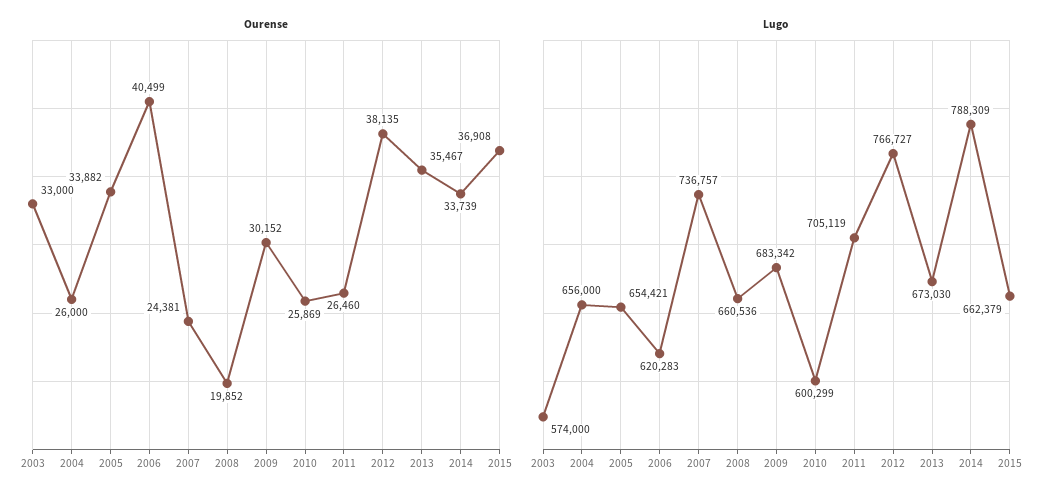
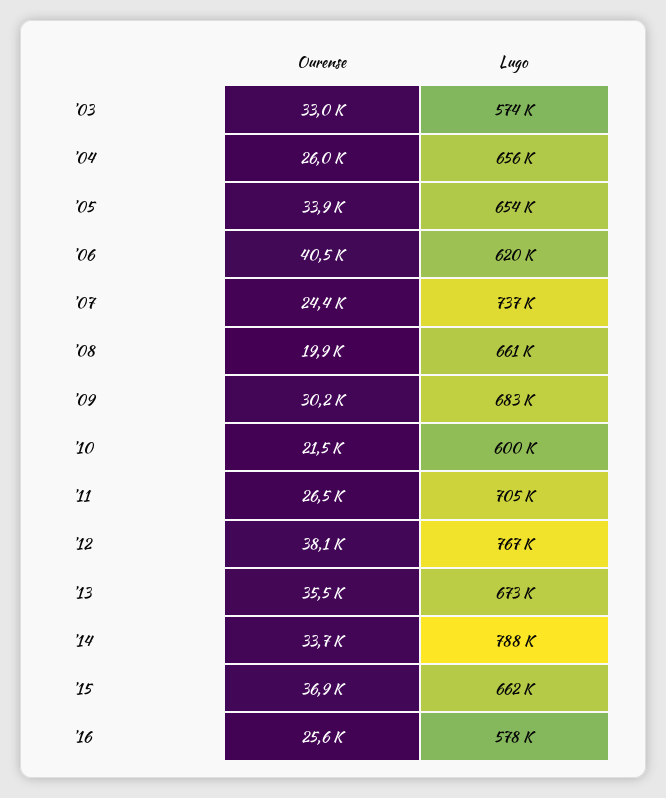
Ourense, 2010: 25869 -> 21500
Ourense, '16: none -> 25600
Lugo, '16: none -> 578000

